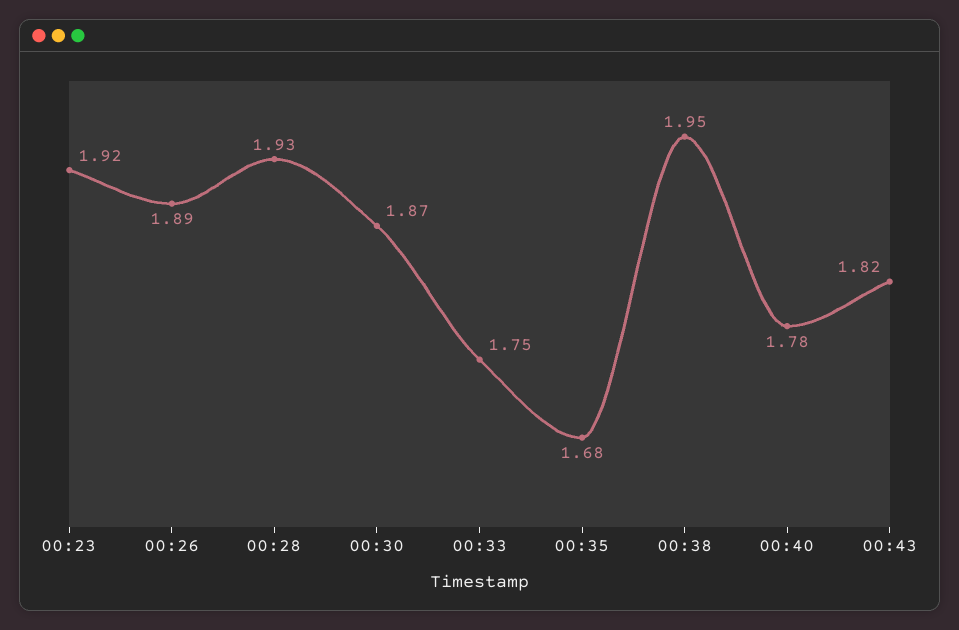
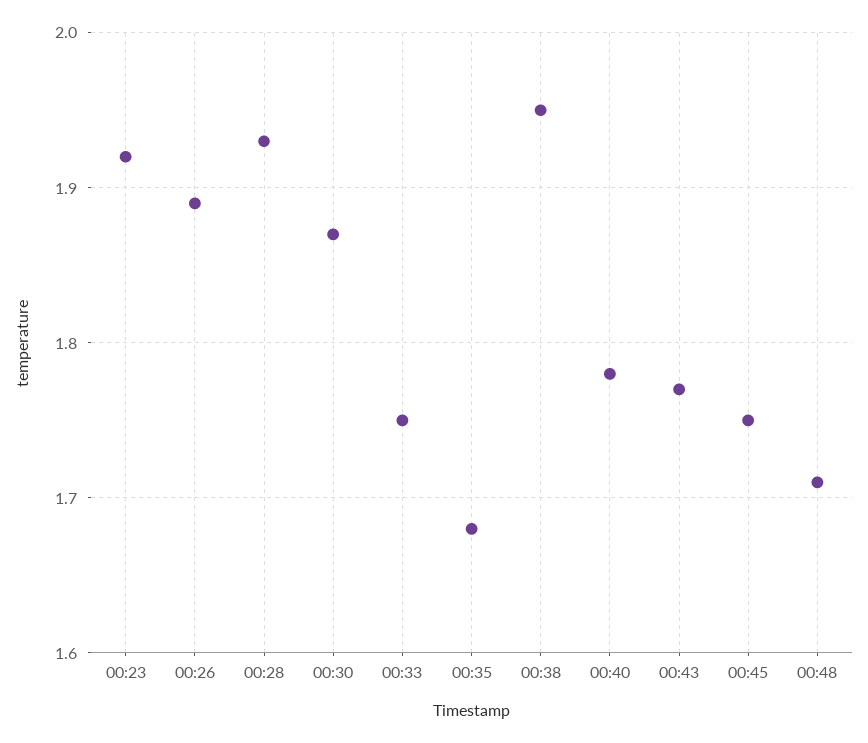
00:43: 1.82 -> 1.77
00:45: none -> 1.75
00:48: none -> 1.71

